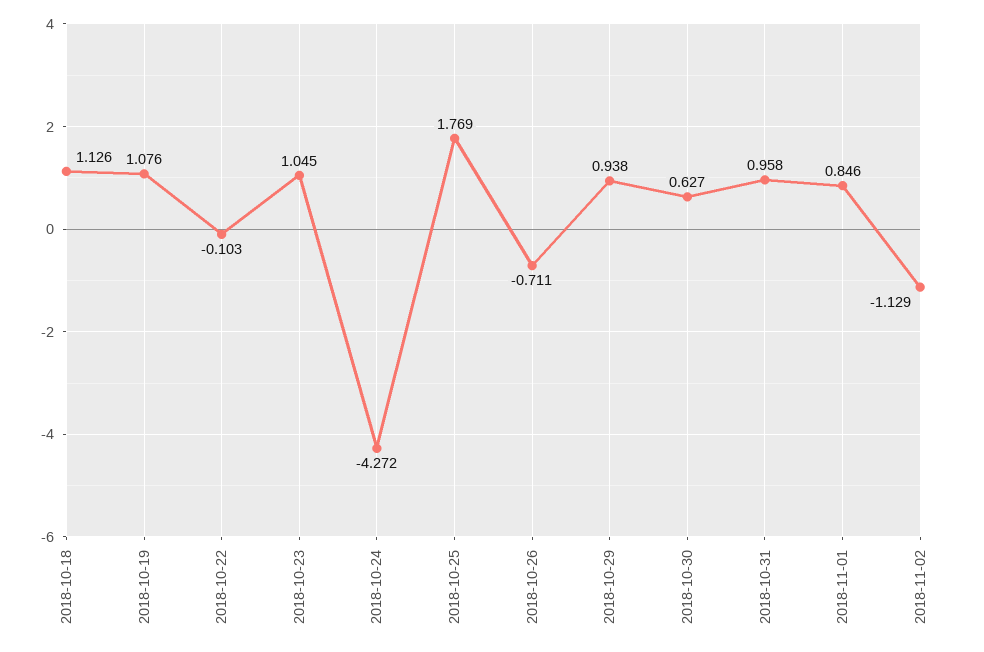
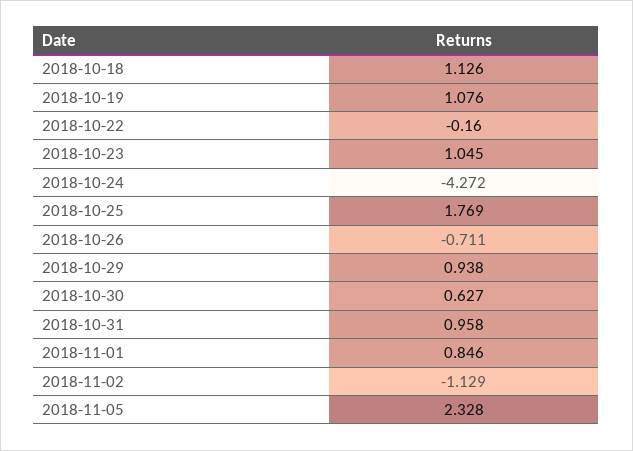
2018-10-22: -0.103 -> -0.16
2018-11-05: none -> 2.328

